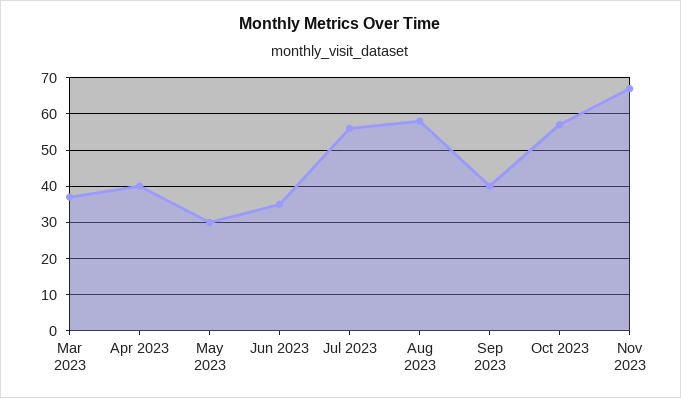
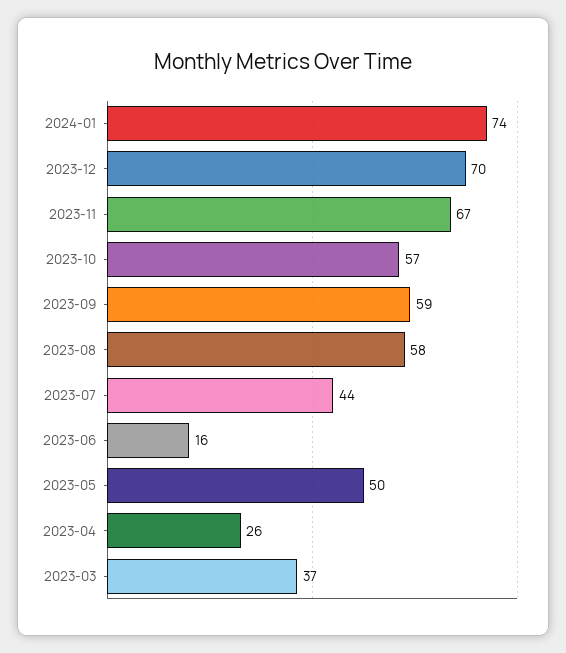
Apr 2023: 40 -> 26
May 2023: 30 -> 50
Jun 2023: 35 -> 16
Jul 2023: 55 -> 44
Sep 2023: 40 -> 59
2024-01: none -> 74
2023-12: none -> 70

